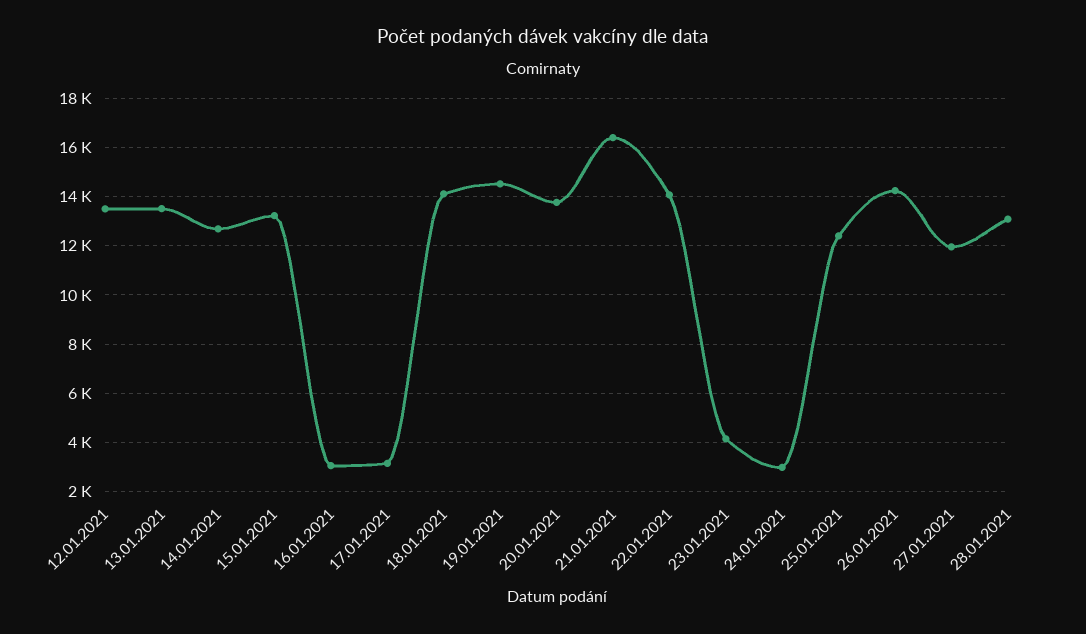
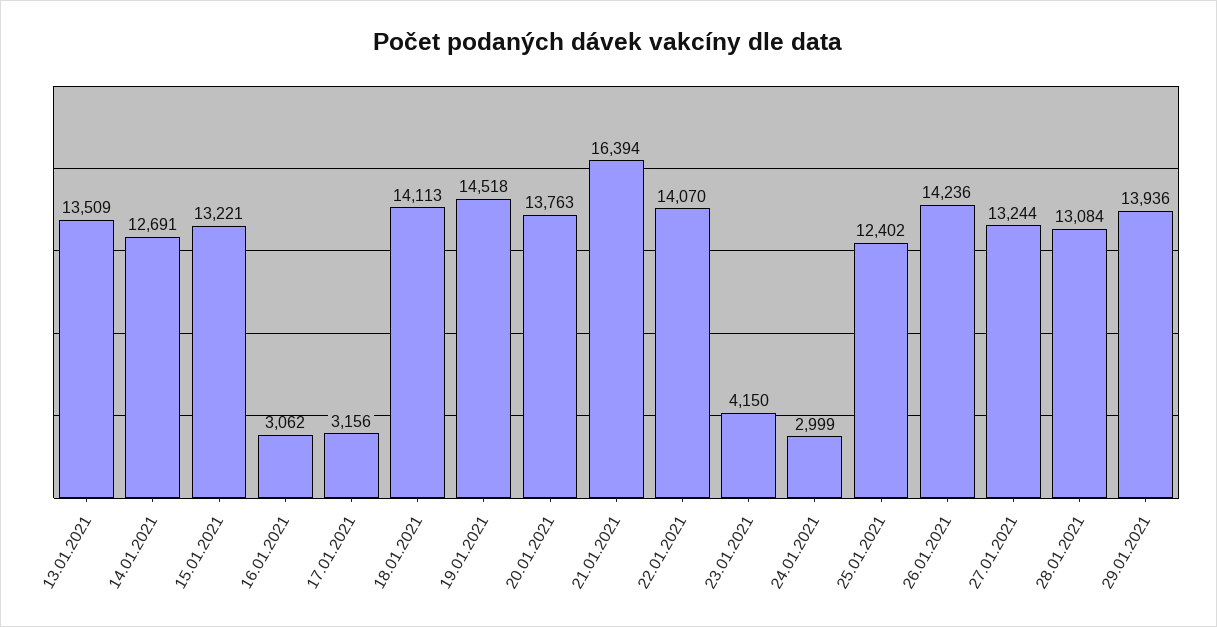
12.01.2021: 13500 -> none
27.01.2021: 12000 -> 13244
29.01.2021: none -> 13936

